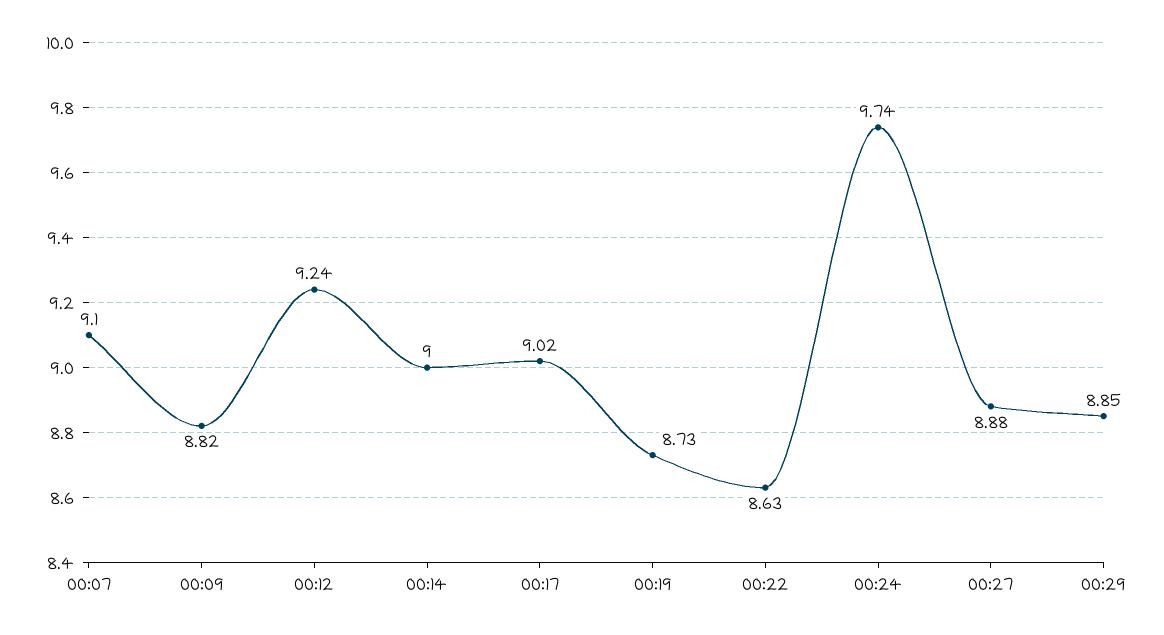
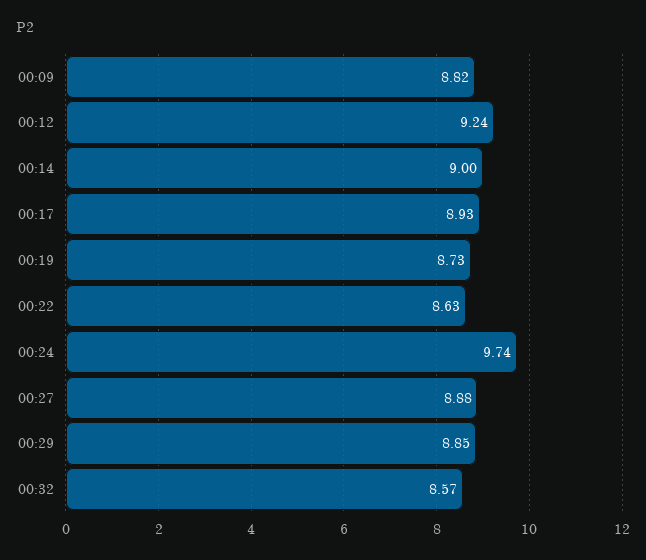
00:07: 9.1 -> none
00:17: 9.02 -> 8.93
00:32: none -> 8.57

